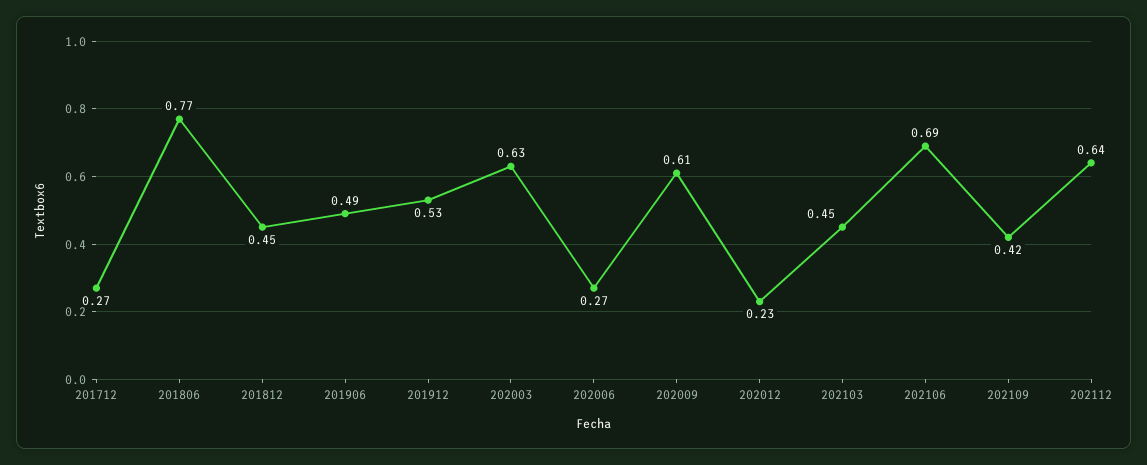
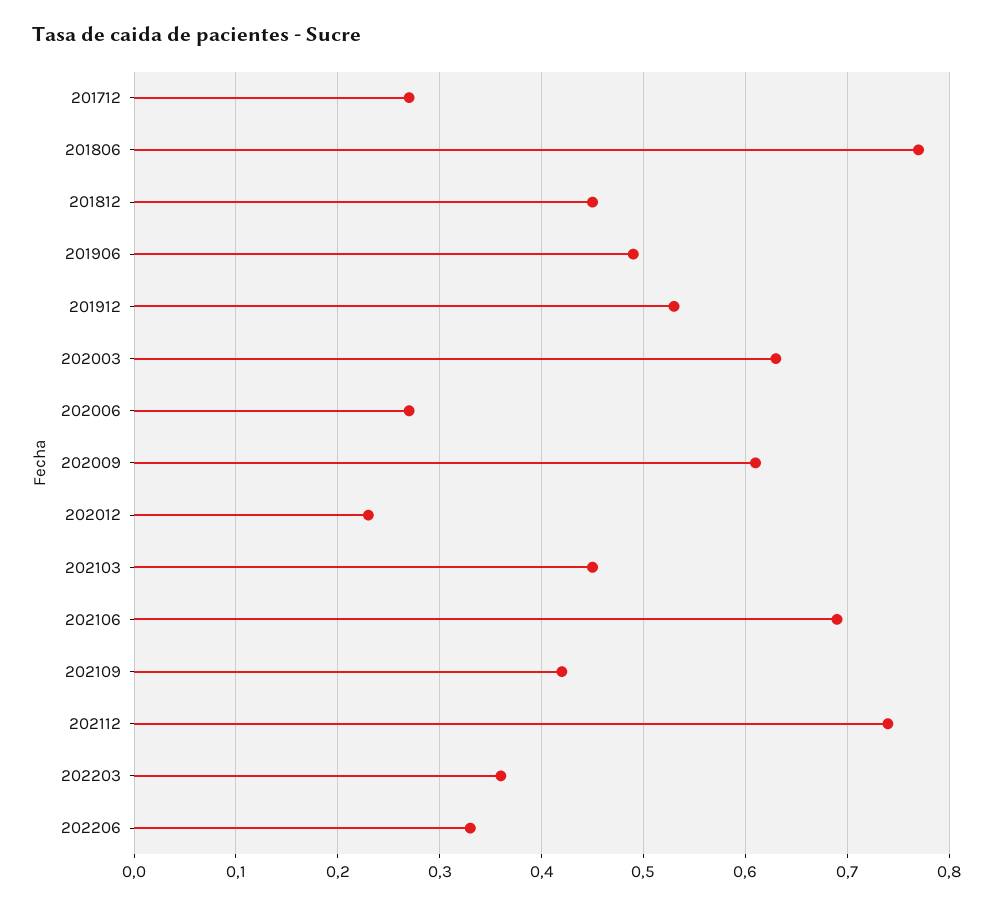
202112: 0.64 -> 0.74
202203: none -> 0.36
202206: none -> 0.33

